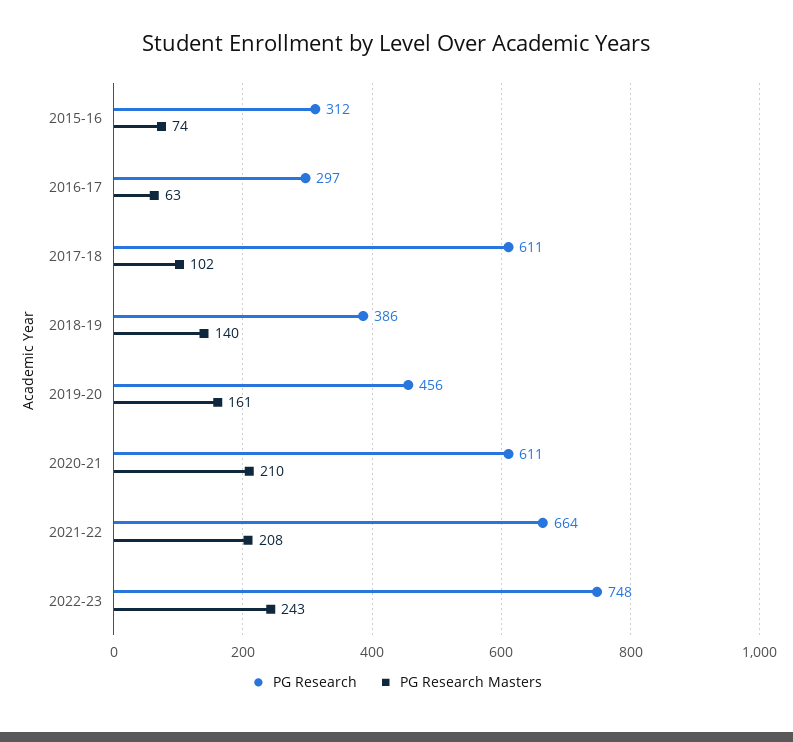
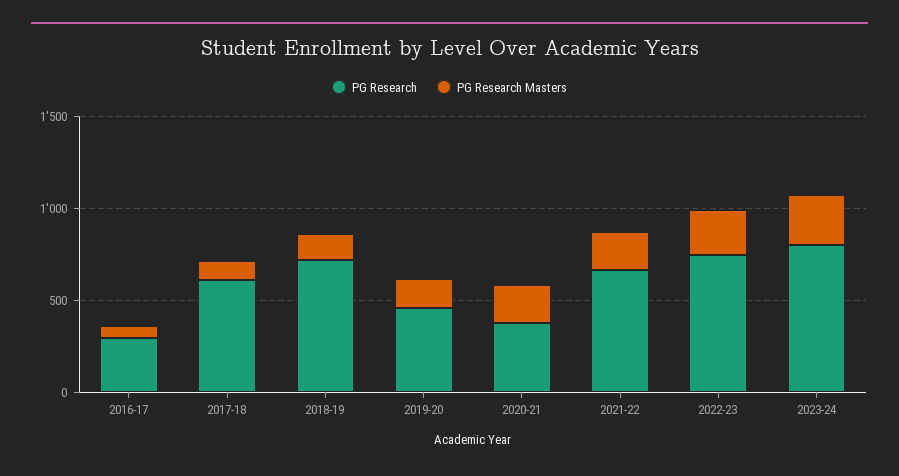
PG Research, 2015-16: 312 -> none
PG Research Masters, 2015-16: 74 -> none
PG Research, 2018-19: 386 -> 700
PG Research, 2020-21: 611 -> 400
PG Research, 2023-24: none -> 800
PG Research Masters, 2023-24: none -> 300

